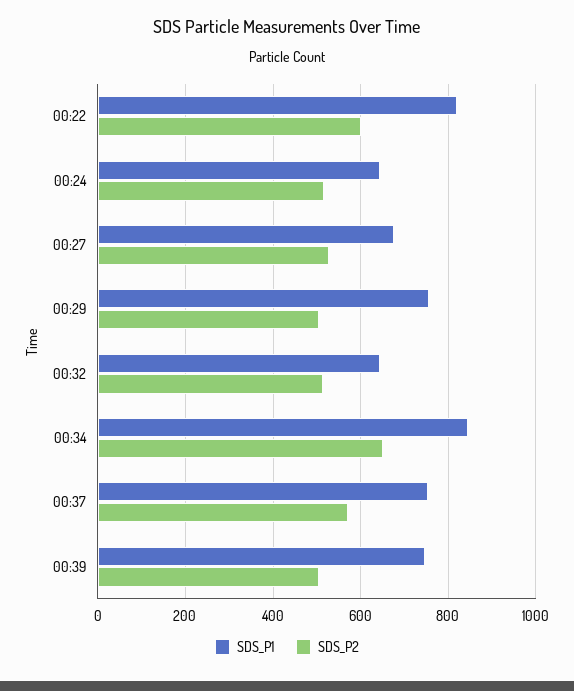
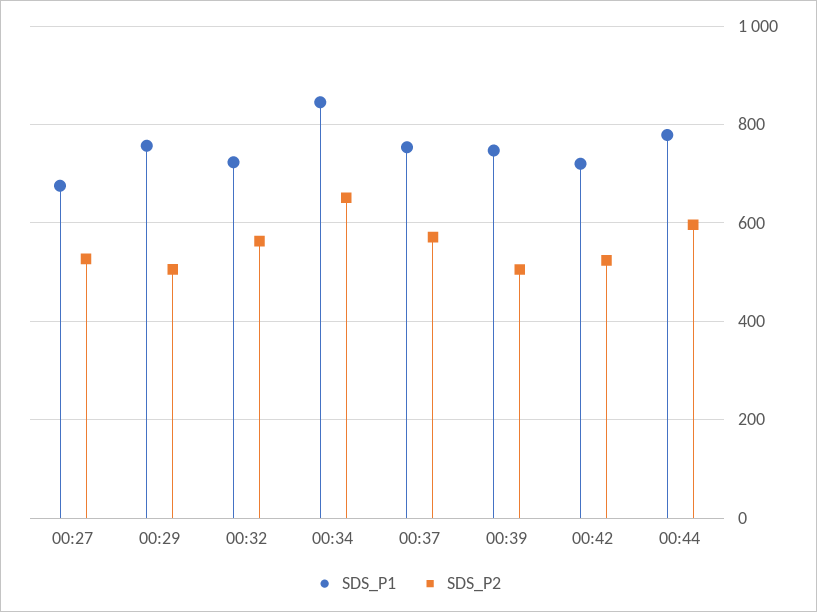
SDS_P1, 00:22: 820 -> none
SDS_P2, 00:22: 600 -> none
SDS_P1, 00:24: 640 -> none
SDS_P2, 00:24: 520 -> none
SDS_P1, 00:32: 640 -> 720
SDS_P2, 00:32: 520 -> 560
SDS_P1, 00:42: none -> 720
SDS_P2, 00:42: none -> 520
SDS_P1, 00:44: none -> 780
SDS_P2, 00:44: none -> 600

